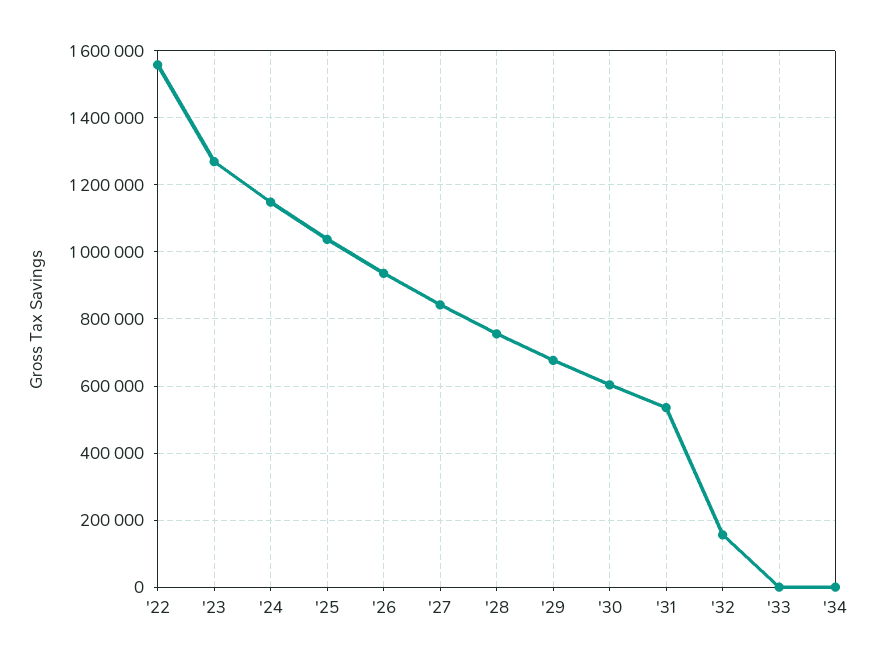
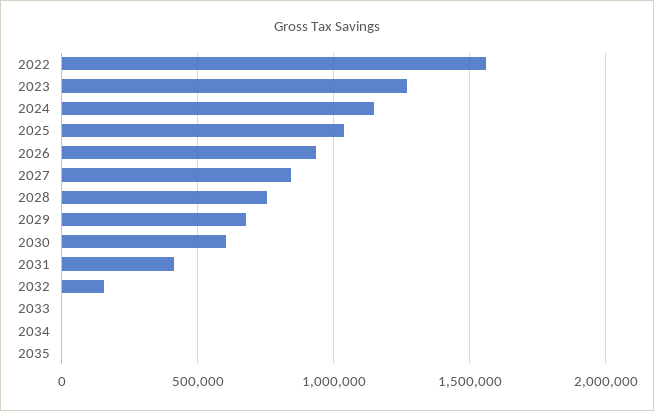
'31: 540000 -> 400000
2035: none -> 0

